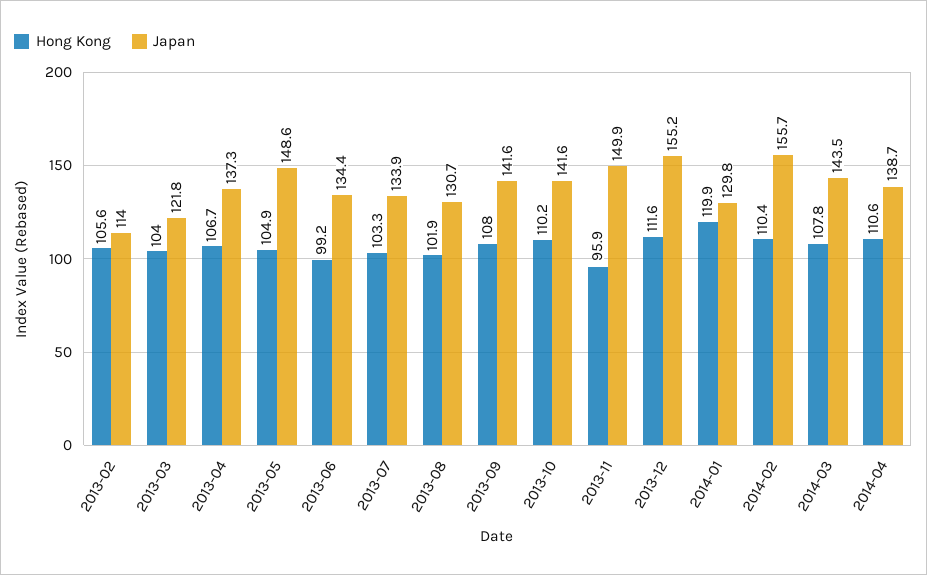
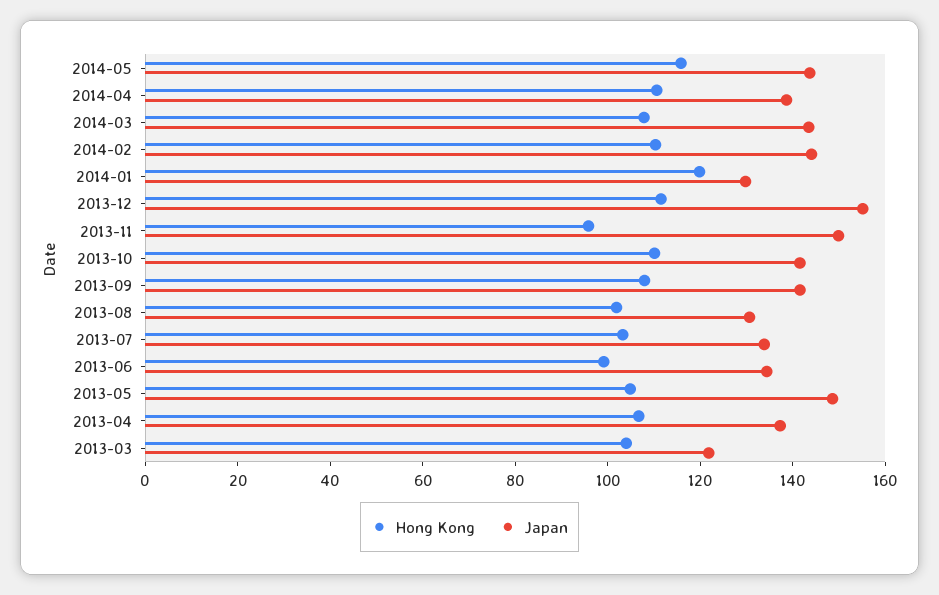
Hong Kong, 2013-02: 105.6 -> none
Japan, 2013-02: 114 -> none
Japan, 2014-02: 155.7 -> 145
Hong Kong, 2014-05: none -> 115
Japan, 2014-05: none -> 145

